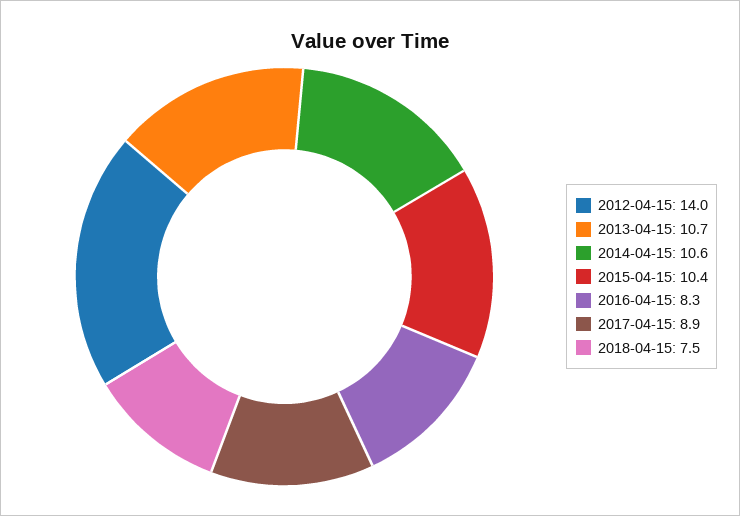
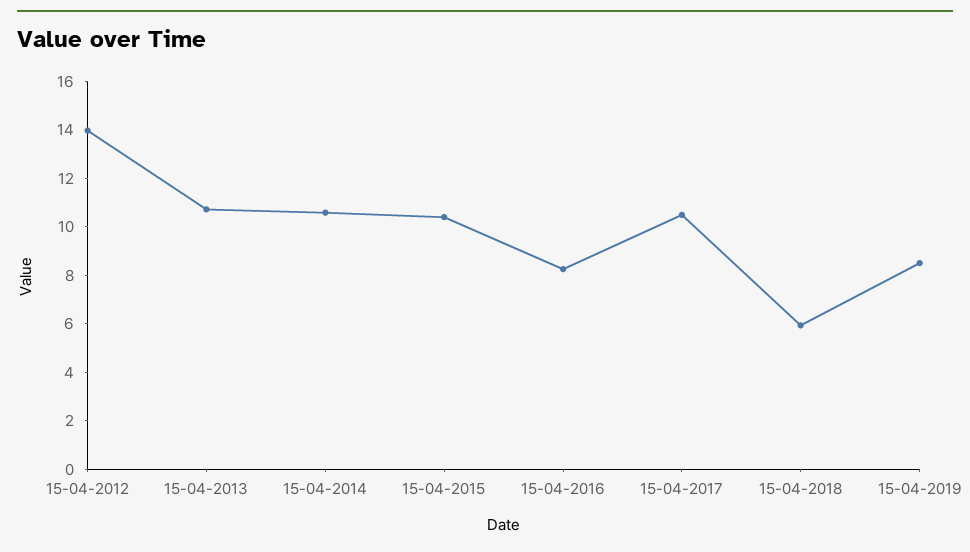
2017-04-15: 8.9 -> 10.5
2018-04-15: 7.5 -> 6
15-04-2019: none -> 8.5

